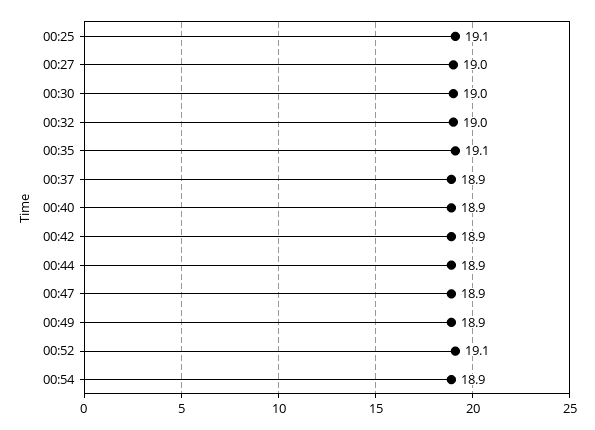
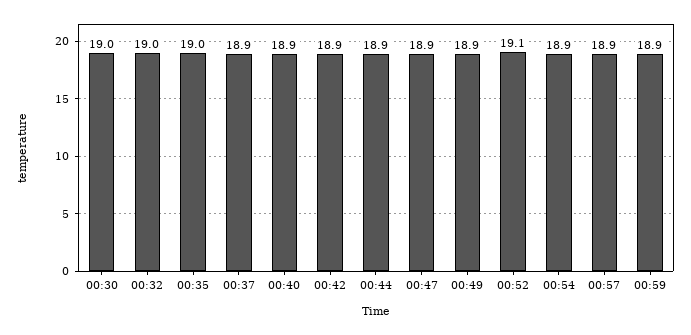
00:25: 19.1 -> none
00:27: 19 -> none
00:35: 19.1 -> 19
00:57: none -> 18.9
00:59: none -> 18.9

